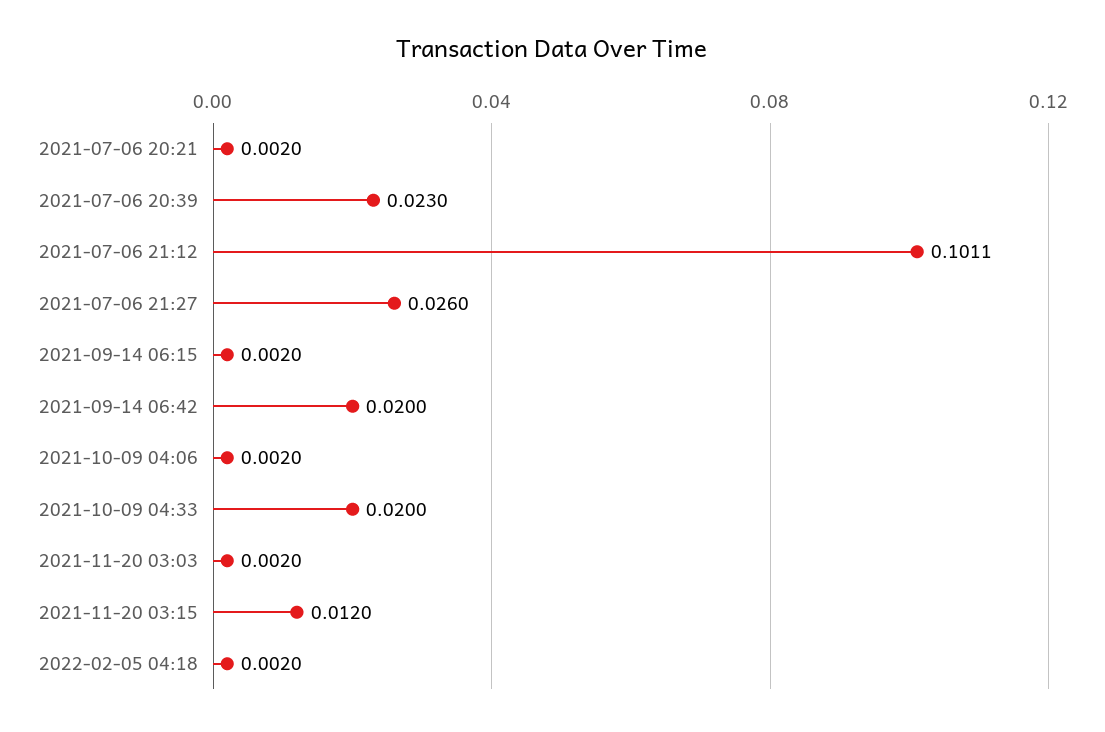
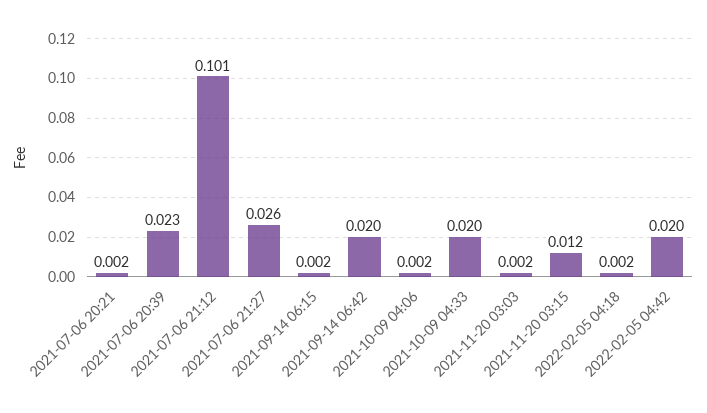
2022-02-05 04:42: none -> 0.02

